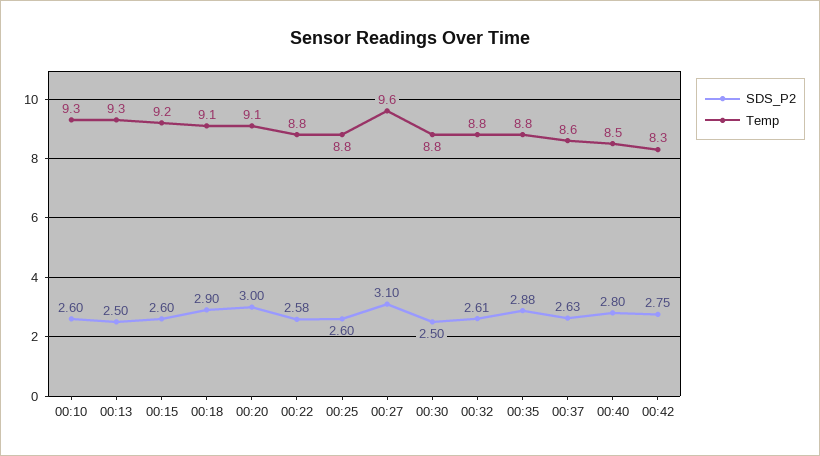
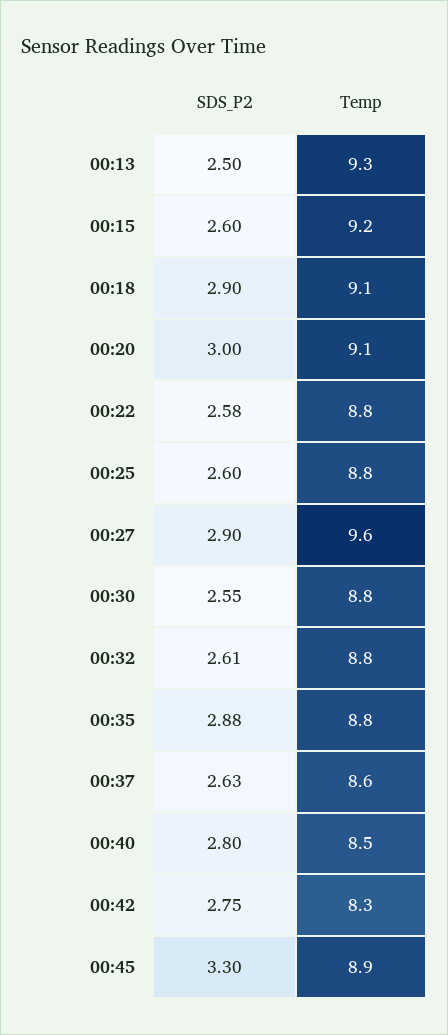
SDS_P2, 00:10: 2.6 -> none
Temp, 00:10: 9.3 -> none
SDS_P2, 00:27: 3.1 -> 2.9
SDS_P2, 00:30: 2.5 -> 2.55
SDS_P2, 00:45: none -> 3.3
Temp, 00:45: none -> 8.9

